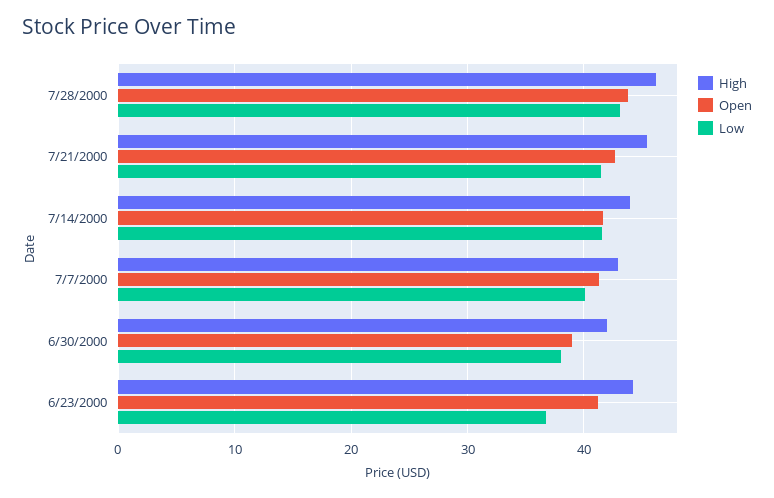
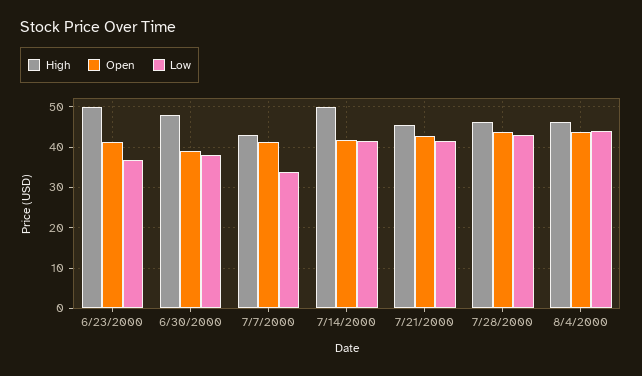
High, 7/14/2000: 44 -> 50
Low, 7/7/2000: 40 -> 34
High, 6/30/2000: 42 -> 48
High, 6/23/2000: 44 -> 50
High, 8/4/2000: none -> 46
Open, 8/4/2000: none -> 44
Low, 8/4/2000: none -> 44

